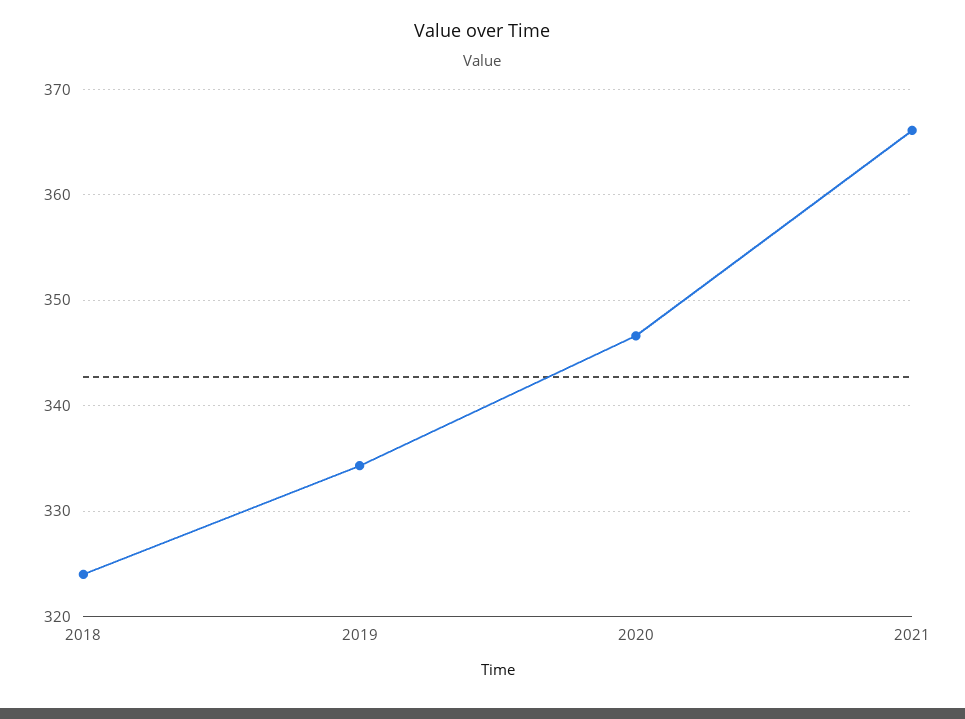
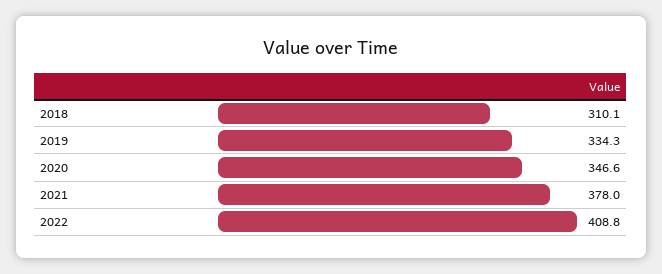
2018: 324 -> 310.1
2021: 366 -> 378
2022: none -> 408.8

